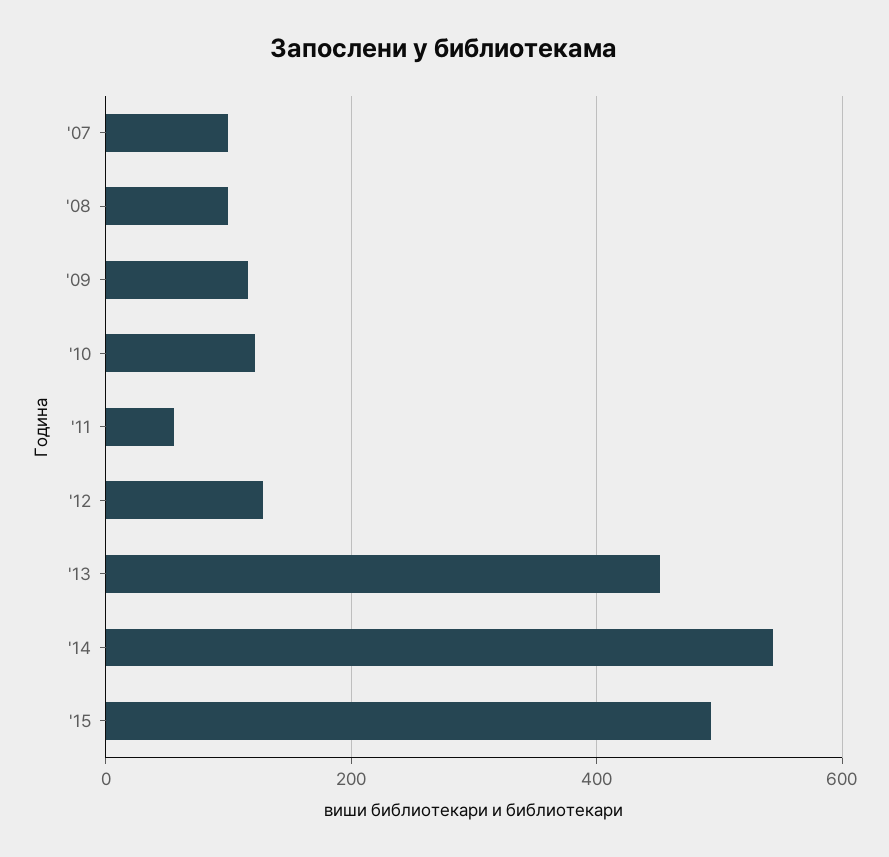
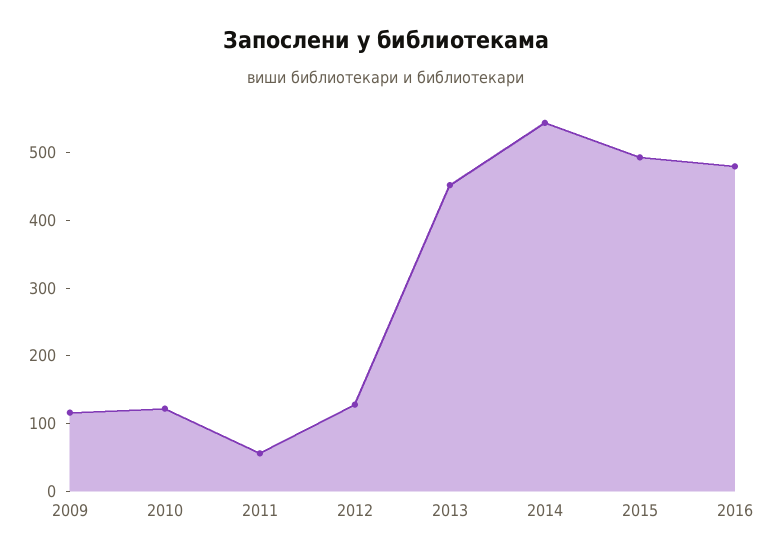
'07: 100 -> none
'08: 100 -> none
2016: none -> 480

